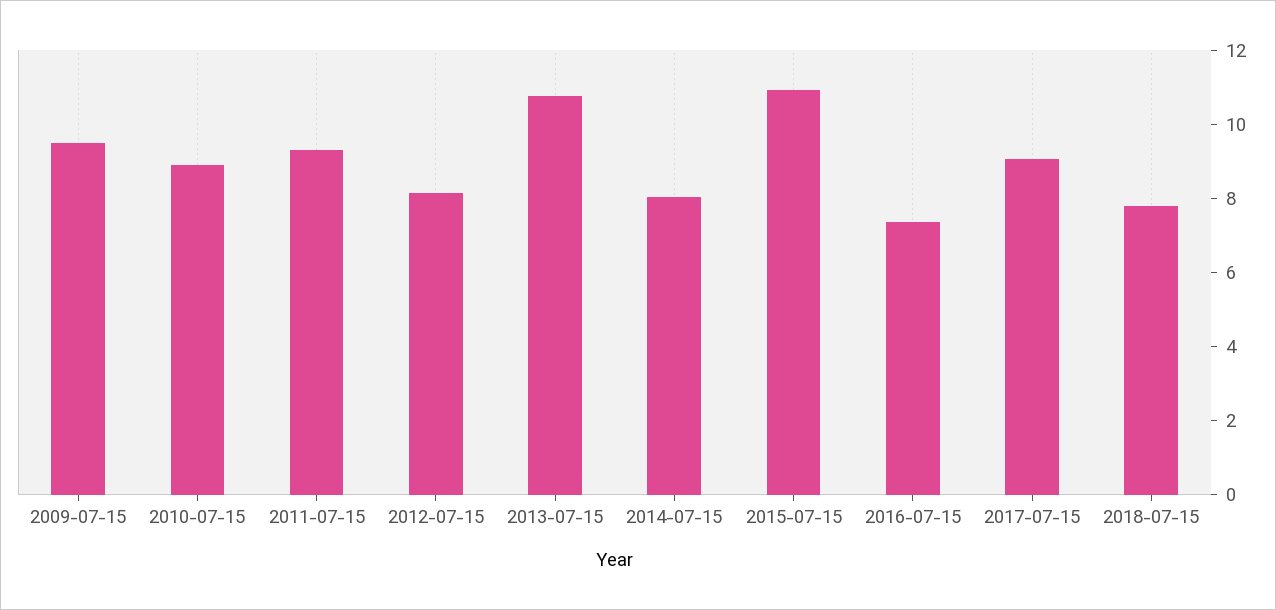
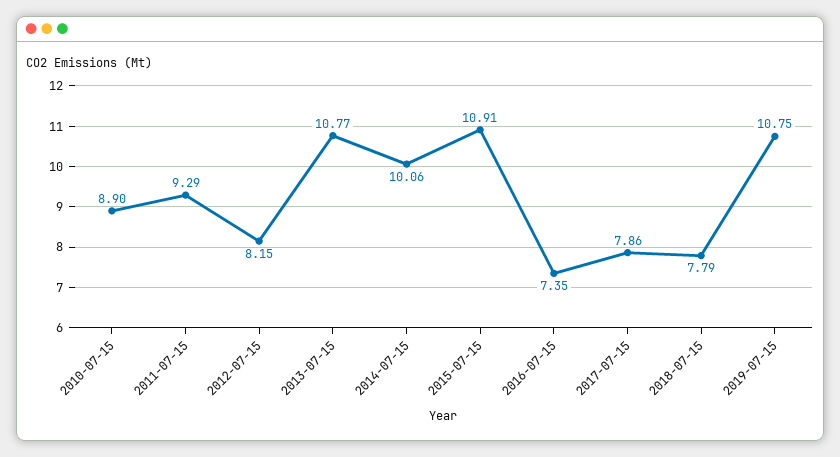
2009-07-15: 9.5 -> none
2014-07-15: 8 -> 10.06
2017-07-15: 9 -> 7.86
2019-07-15: none -> 10.75

